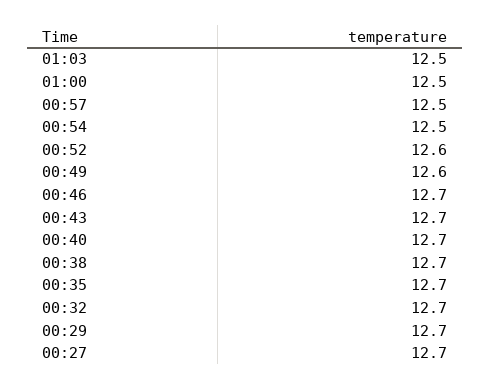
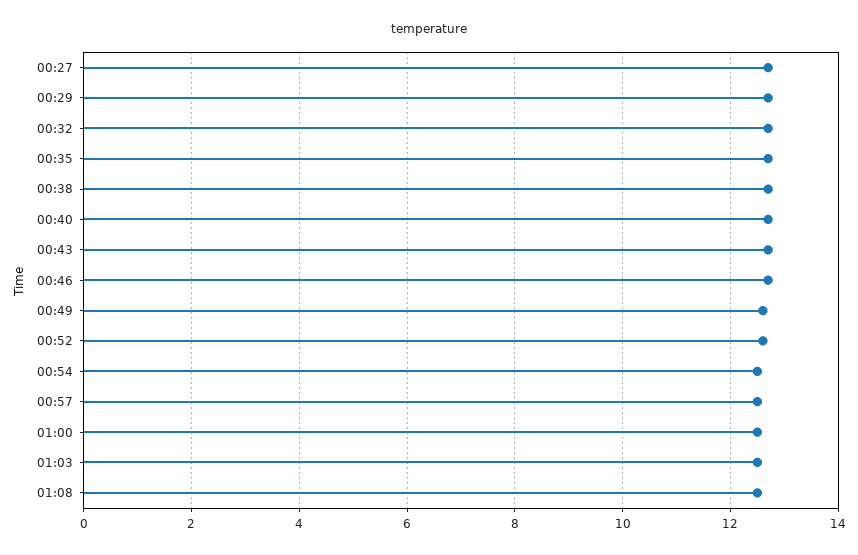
01:08: none -> 12.5

